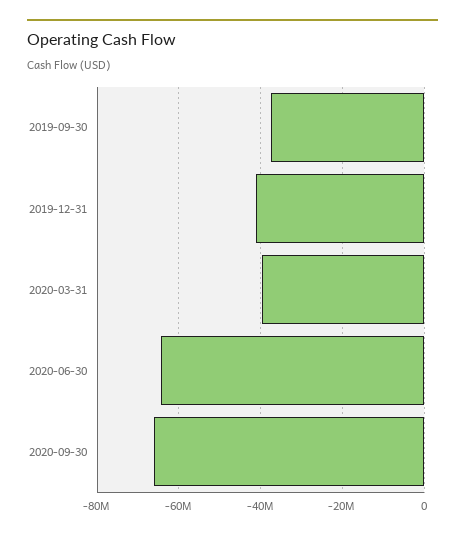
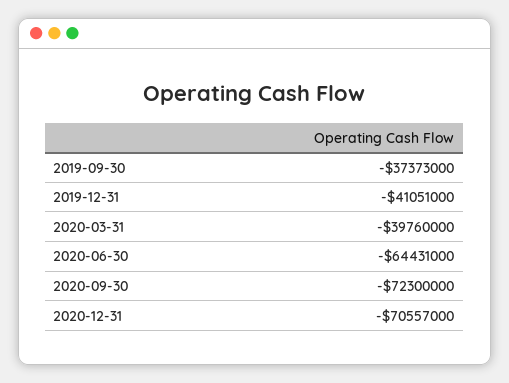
2020-09-30: -66000000 -> -72300000
2020-12-31: none -> -70557000

